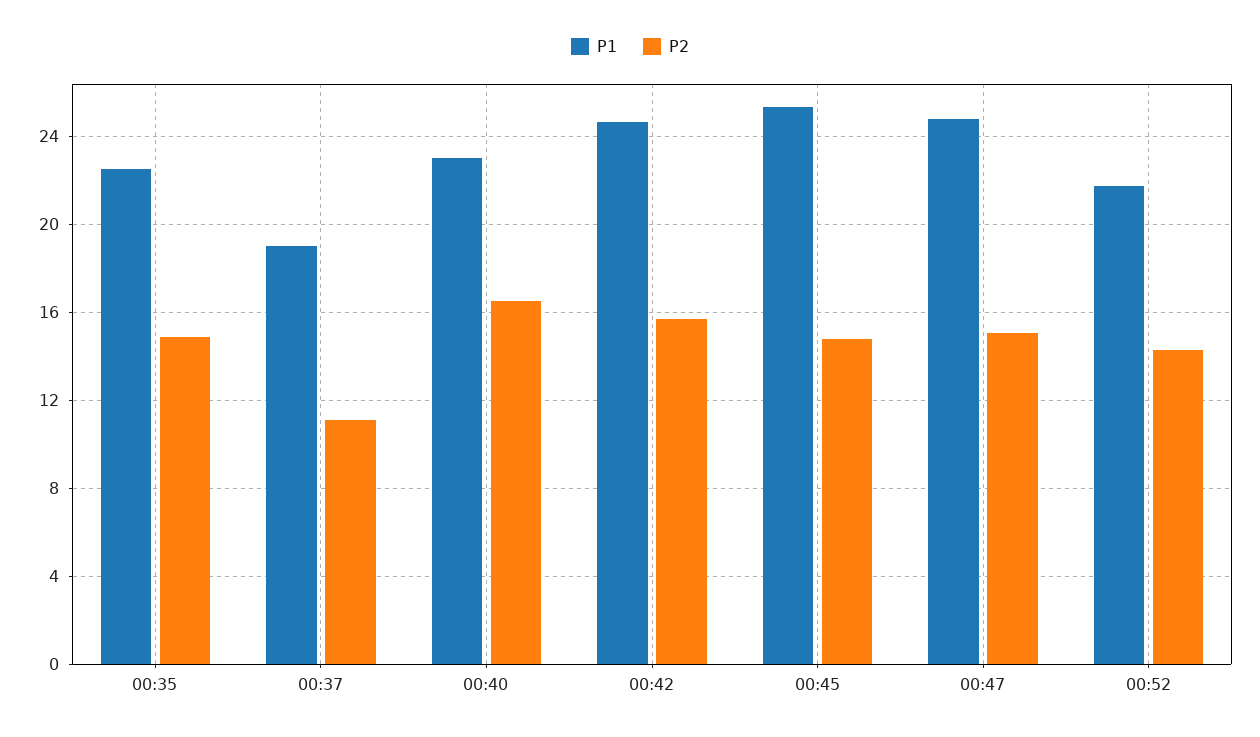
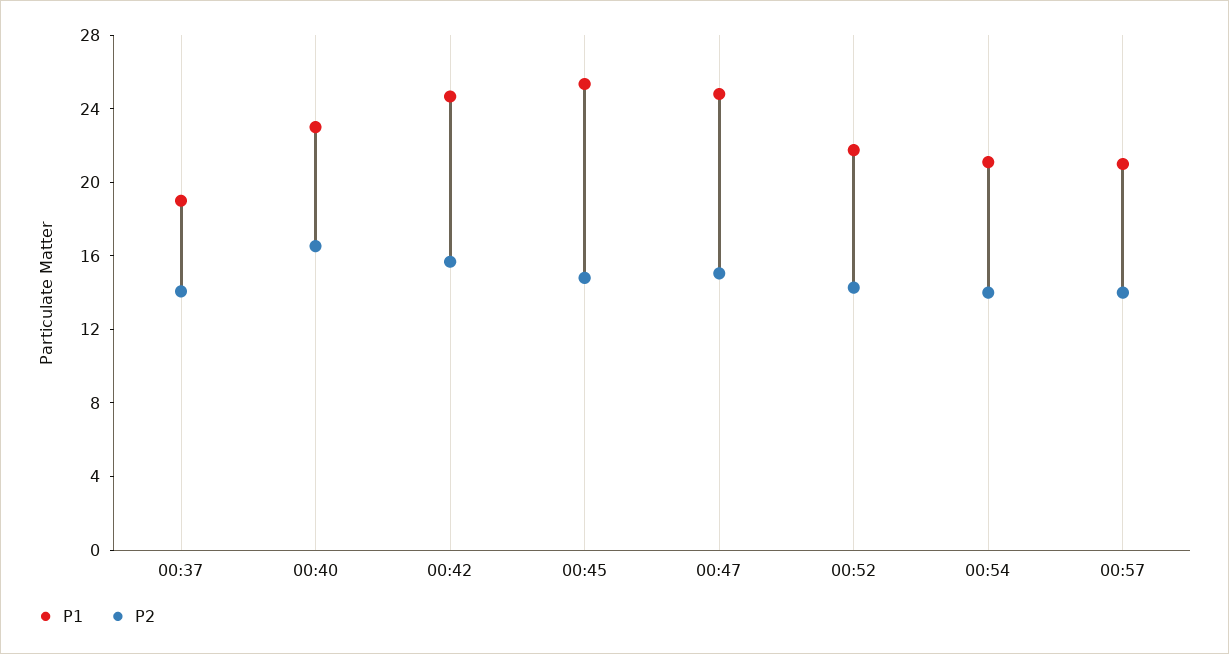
P1, 00:35: 22.5 -> none
P2, 00:35: 15 -> none
P2, 00:37: 11 -> 14
P1, 00:54: none -> 21
P2, 00:54: none -> 14
P1, 00:57: none -> 21
P2, 00:57: none -> 14

